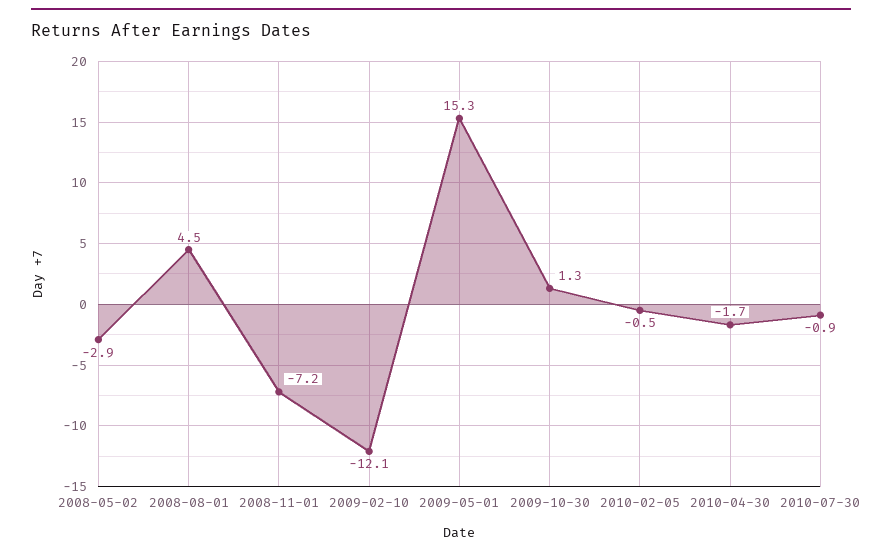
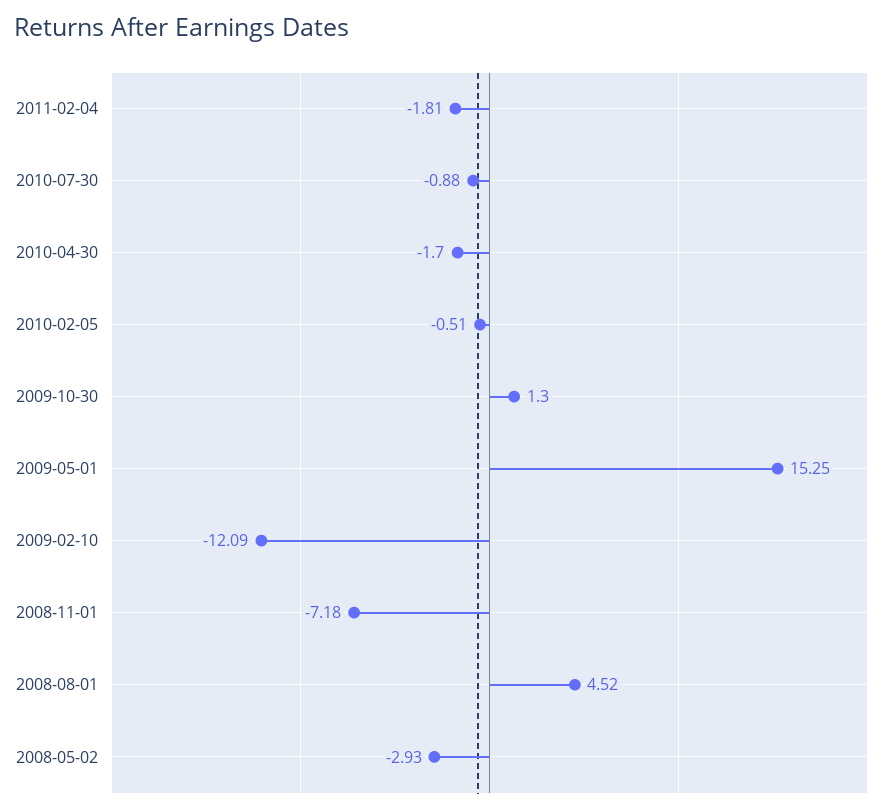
2011-02-04: none -> -1.81

